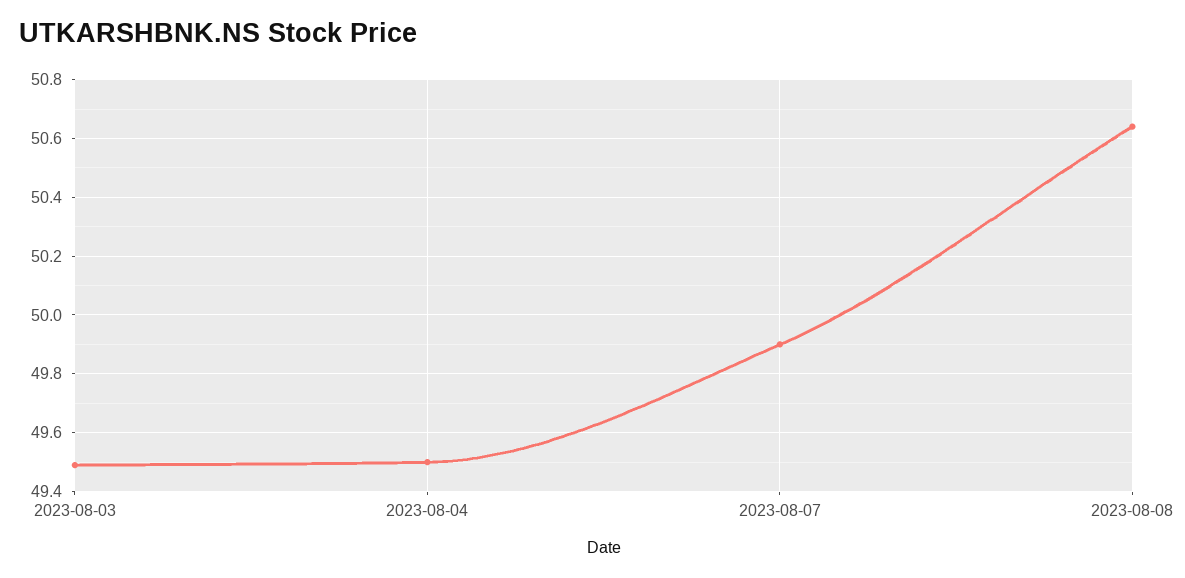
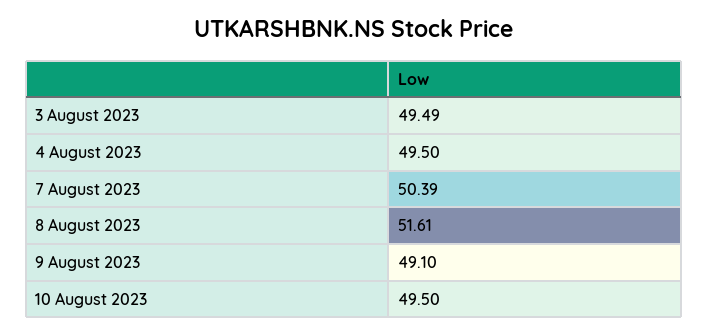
2023-08-07: 49.9 -> 50.39
2023-08-08: 50.65 -> 51.61
9 August 2023: none -> 49.1
10 August 2023: none -> 49.5

